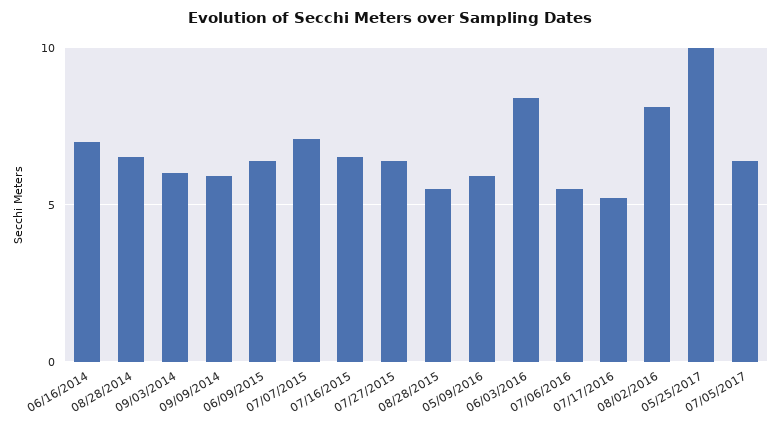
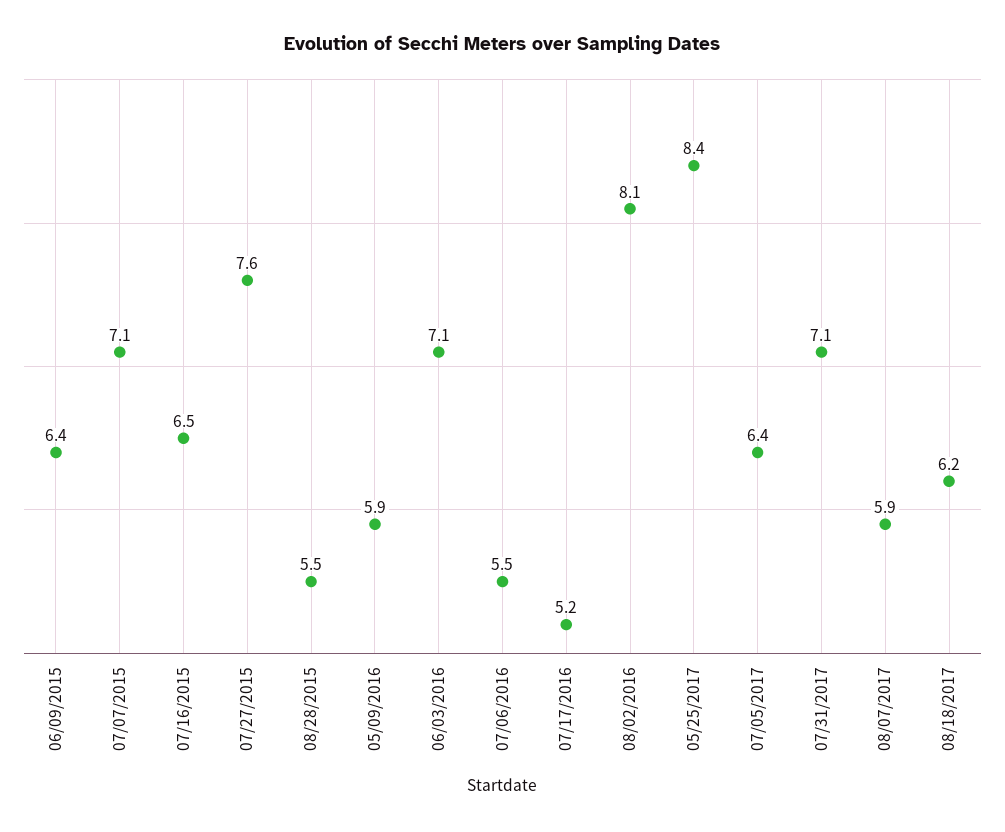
06/16/2014: 7 -> none
08/28/2014: 6.5 -> none
09/03/2014: 6 -> none
09/09/2014: 6 -> none
07/27/2015: 6.5 -> 7.6
06/03/2016: 8.5 -> 7.1
05/25/2017: 10 -> 8.4
07/31/2017: none -> 7.1
08/07/2017: none -> 5.9
08/18/2017: none -> 6.2

